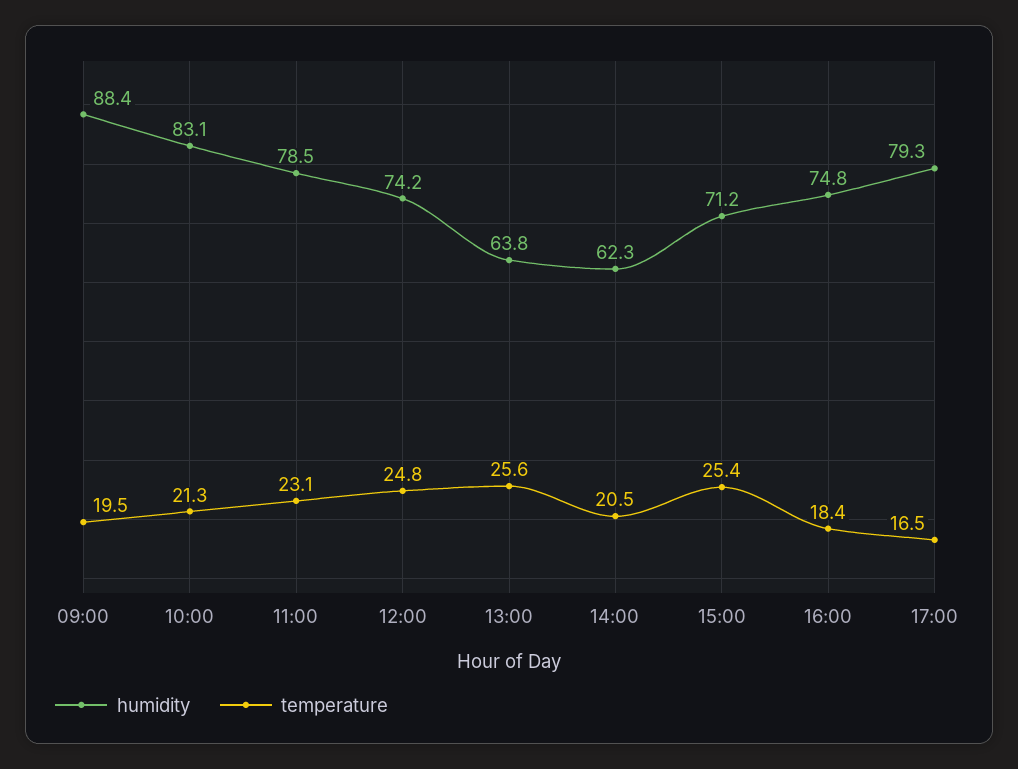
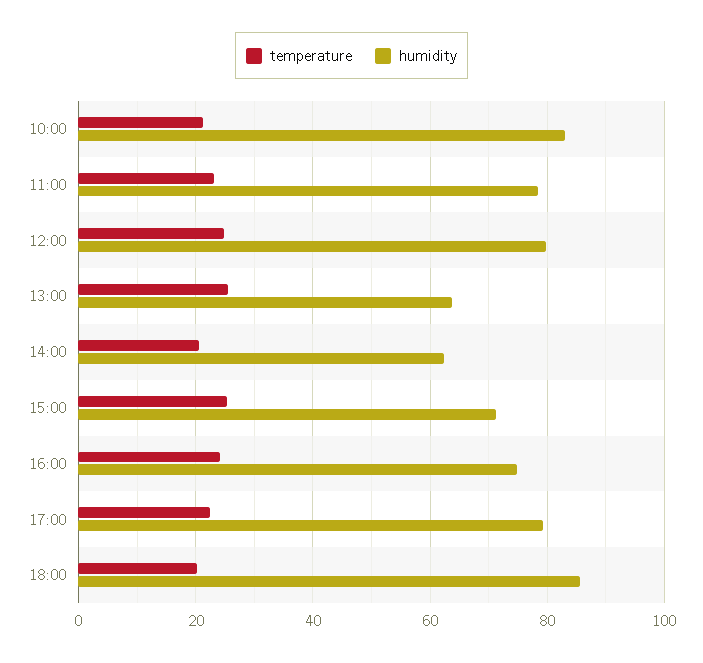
humidity, 09:00: 88.4 -> none
temperature, 09:00: 19.5 -> none
humidity, 12:00: 74.2 -> 80
temperature, 16:00: 18.4 -> 24
temperature, 17:00: 16.5 -> 22
temperature, 18:00: none -> 20
humidity, 18:00: none -> 86

